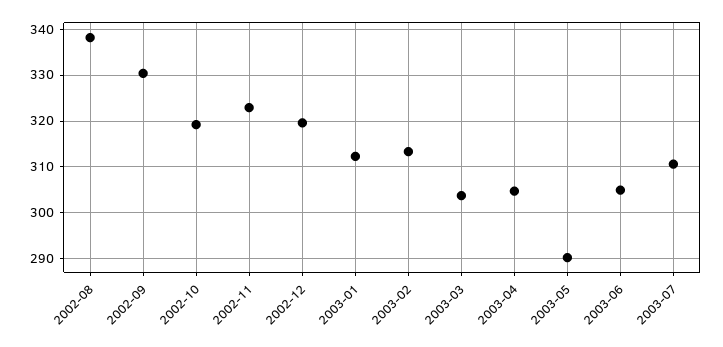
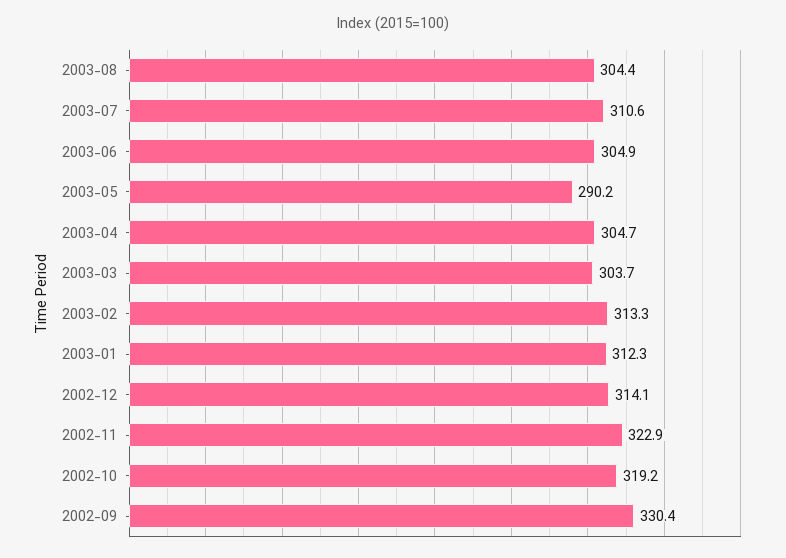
2002-08: 338 -> none
2002-12: 320 -> 314.1
2003-08: none -> 304.4

